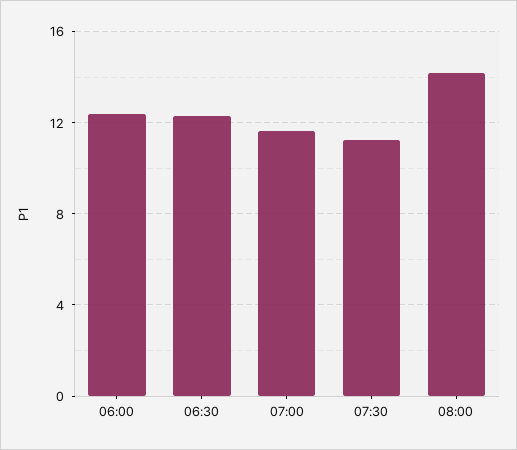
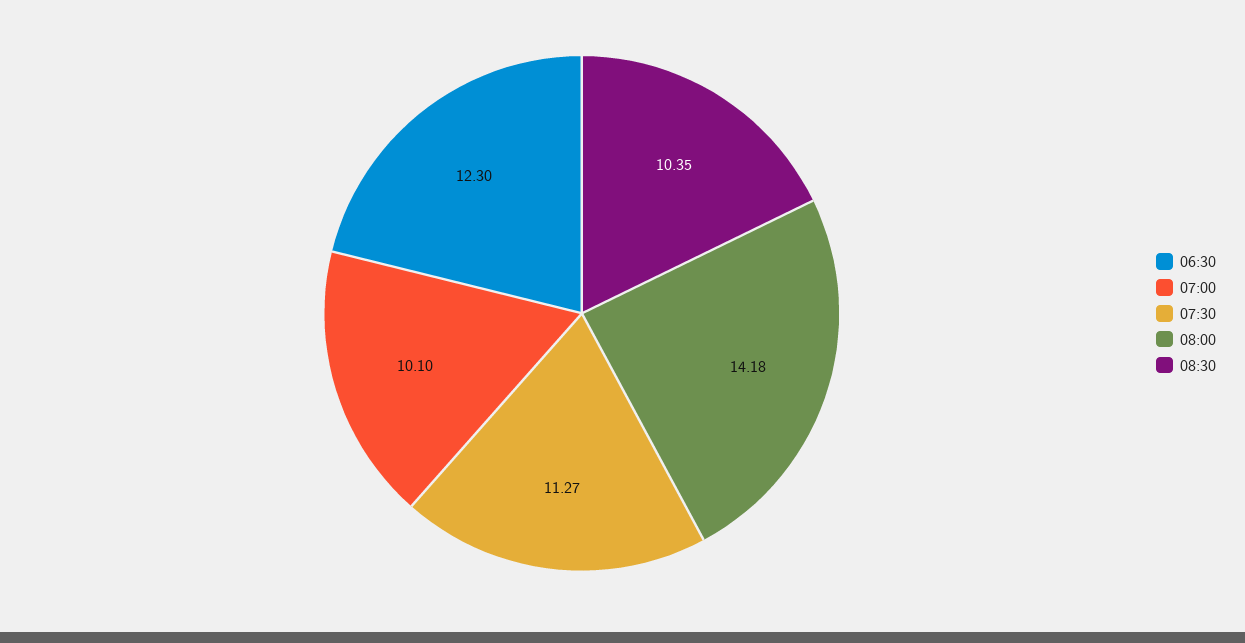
06:00: 12.5 -> none
07:00: 11.5 -> 10.1
08:30: none -> 10.35

